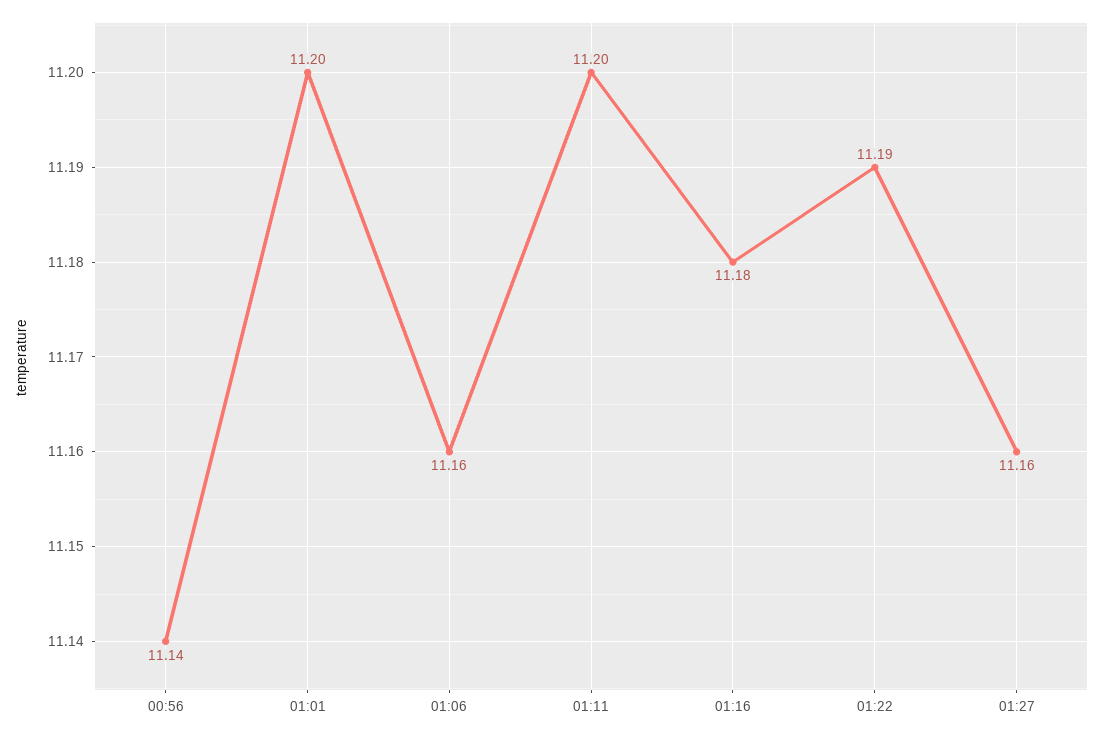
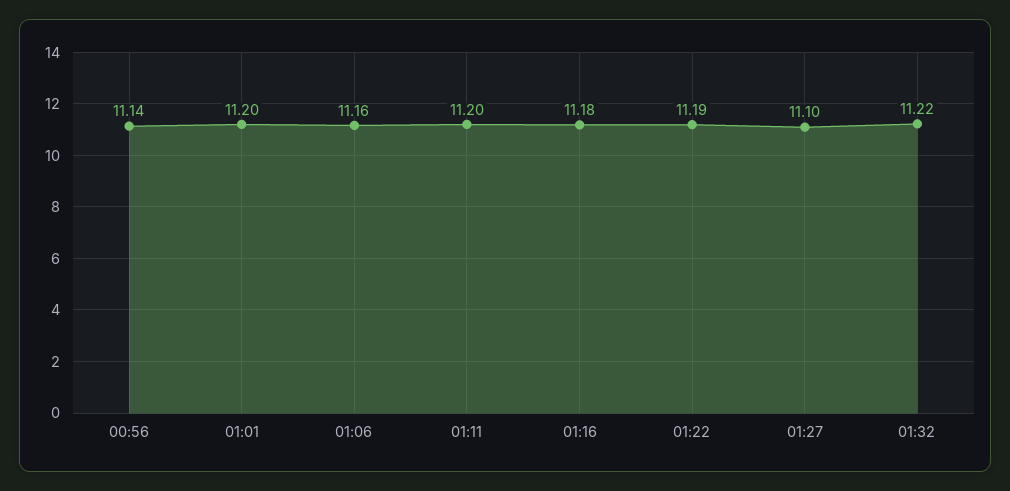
01:27: 11.16 -> 11.1
01:32: none -> 11.22

